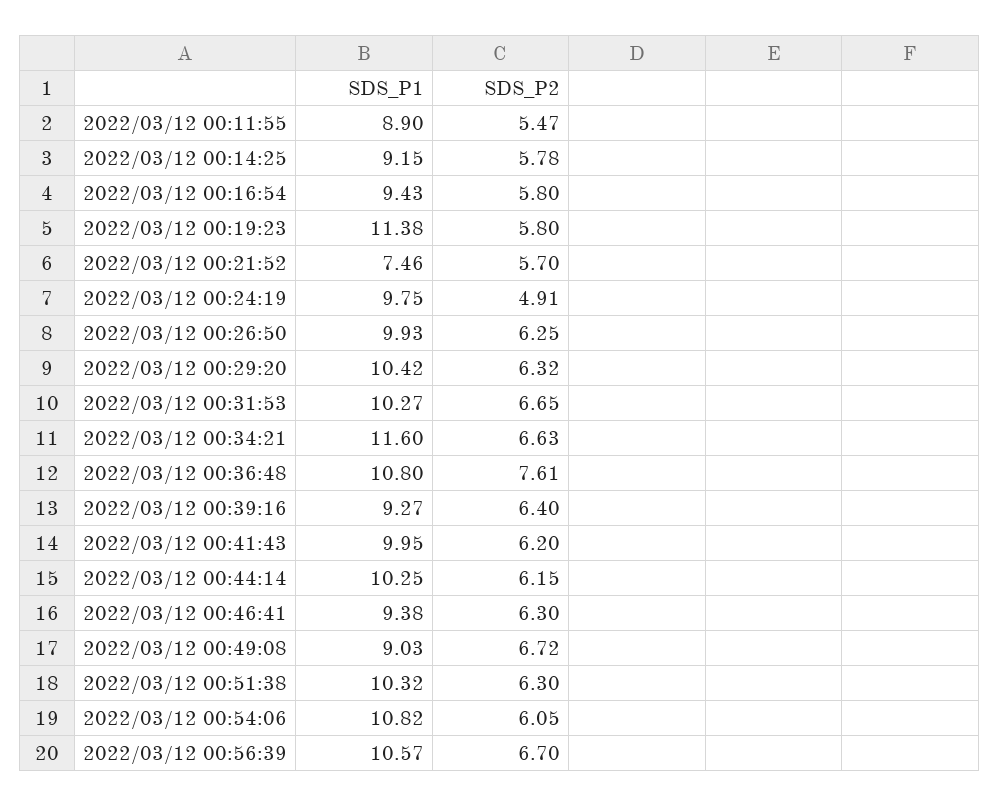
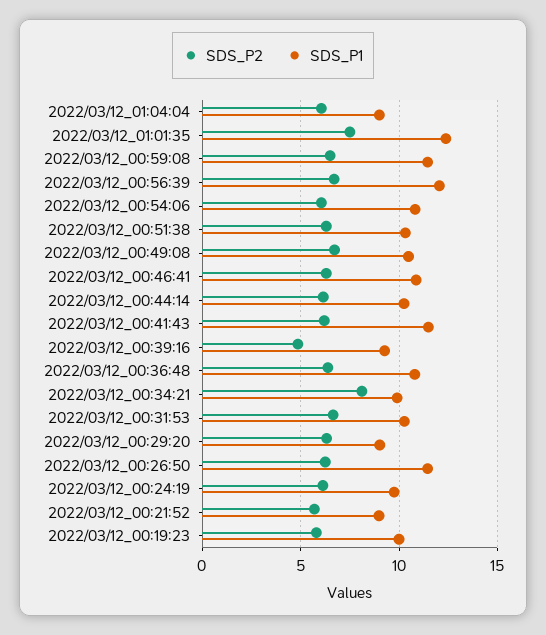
SDS_P1, 2022/03/12 00:11:55: 8.9 -> none
SDS_P2, 2022/03/12 00:11:55: 5.47 -> none
SDS_P1, 2022/03/12 00:14:25: 9.15 -> none
SDS_P2, 2022/03/12 00:14:25: 5.78 -> none
SDS_P1, 2022/03/12 00:16:54: 9.43 -> none
SDS_P2, 2022/03/12 00:16:54: 5.8 -> none
SDS_P1, 2022/03/12 00:19:23: 11.38 -> 10
SDS_P1, 2022/03/12 00:21:52: 7.46 -> 9
SDS_P2, 2022/03/12 00:24:19: 4.91 -> 6
SDS_P1, 2022/03/12 00:26:50: 9.93 -> 11.5
SDS_P1, 2022/03/12 00:29:20: 10.42 -> 9
SDS_P1, 2022/03/12 00:34:21: 11.6 -> 10
SDS_P2, 2022/03/12 00:34:21: 6.63 -> 8
SDS_P2, 2022/03/12 00:36:48: 7.61 -> 6.5
SDS_P2, 2022/03/12 00:39:16: 6.4 -> 5
SDS_P1, 2022/03/12 00:41:43: 9.95 -> 11.5
SDS_P1, 2022/03/12 00:46:41: 9.38 -> 11
SDS_P1, 2022/03/12 00:49:08: 9.03 -> 10.5
SDS_P1, 2022/03/12 00:56:39: 10.57 -> 12
SDS_P2, 2022/03/12_01:04:04: none -> 6
SDS_P1, 2022/03/12_01:04:04: none -> 9
SDS_P2, 2022/03/12_01:01:35: none -> 7.5
SDS_P1, 2022/03/12_01:01:35: none -> 12.5
SDS_P2, 2022/03/12_00:59:08: none -> 6.5
SDS_P1, 2022/03/12_00:59:08: none -> 11.5

